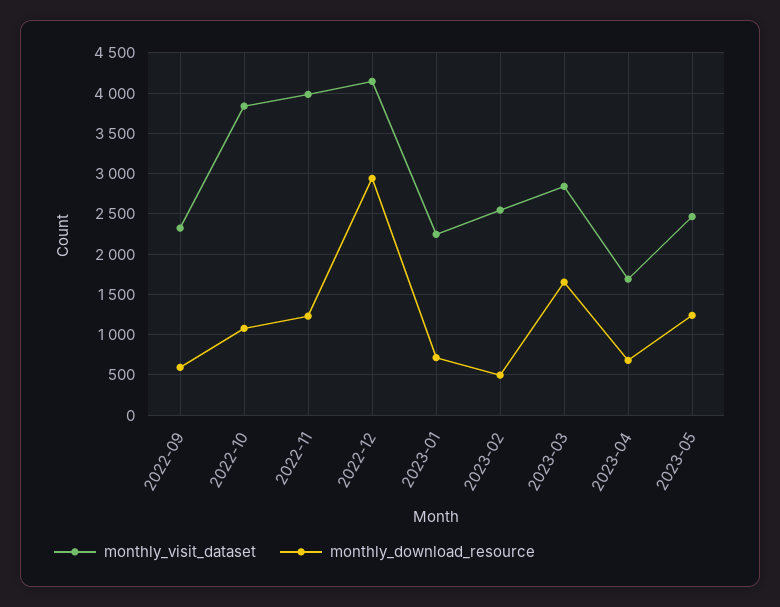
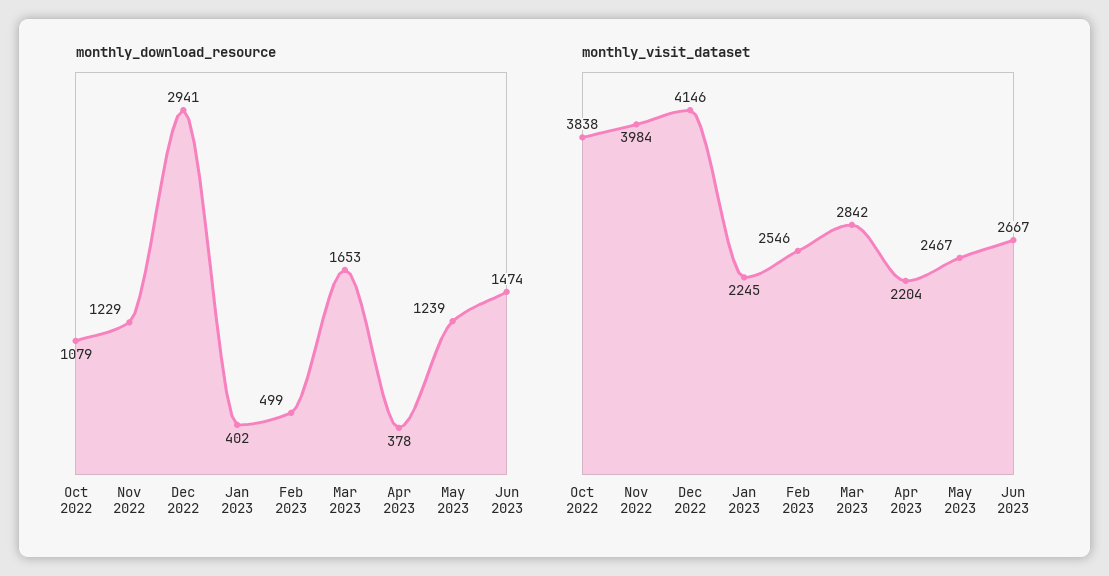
monthly_visit_dataset, 2022-09: 2300 -> none
monthly_download_resource, 2022-09: 600 -> none
monthly_download_resource, 2023-01: 700 -> 402
monthly_visit_dataset, 2023-04: 1700 -> 2204
monthly_download_resource, 2023-04: 700 -> 378
monthly_download_resource, Jun 2023: none -> 1474
monthly_visit_dataset, Jun 2023: none -> 2667

